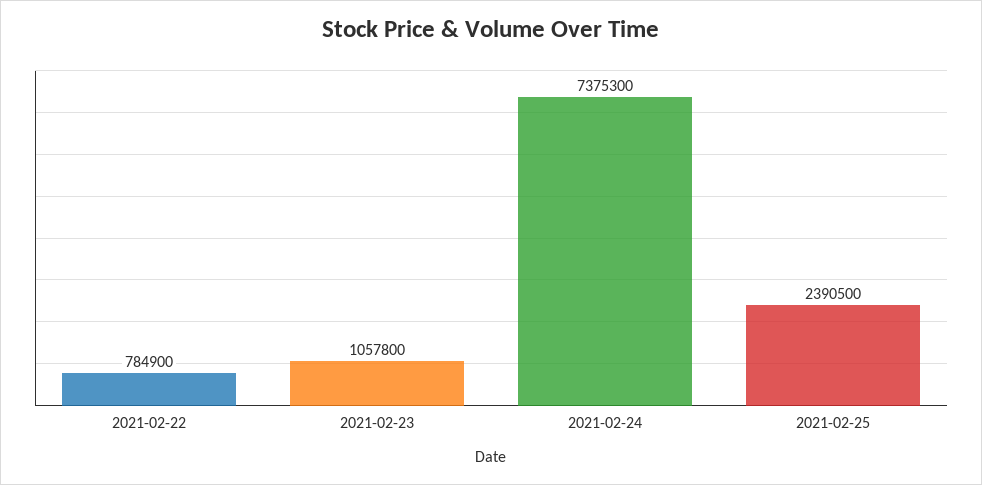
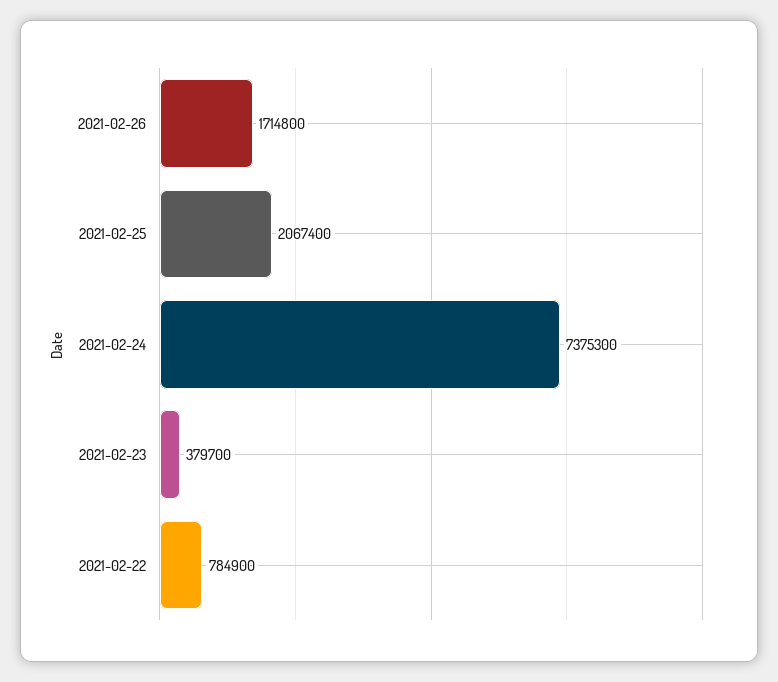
2021-02-23: 1057800 -> 379700
2021-02-25: 2390500 -> 2067400
2021-02-26: none -> 1714800

